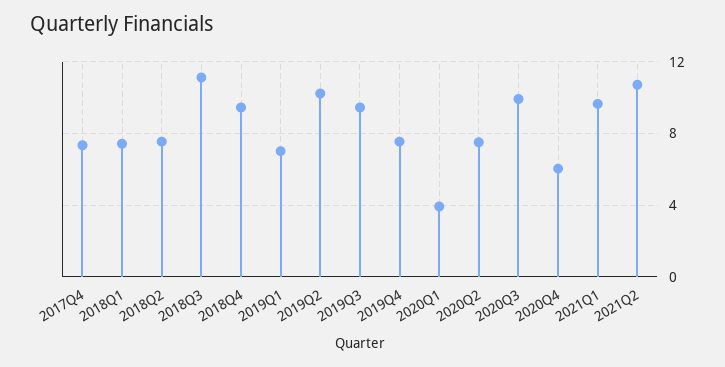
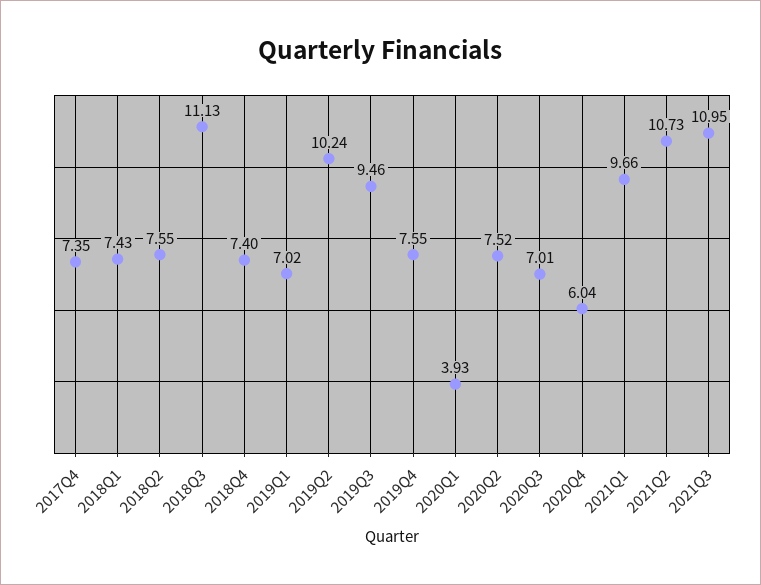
2018Q4: 9.5 -> 7.4
2020Q3: 10 -> 7.01
2021Q3: none -> 10.95

